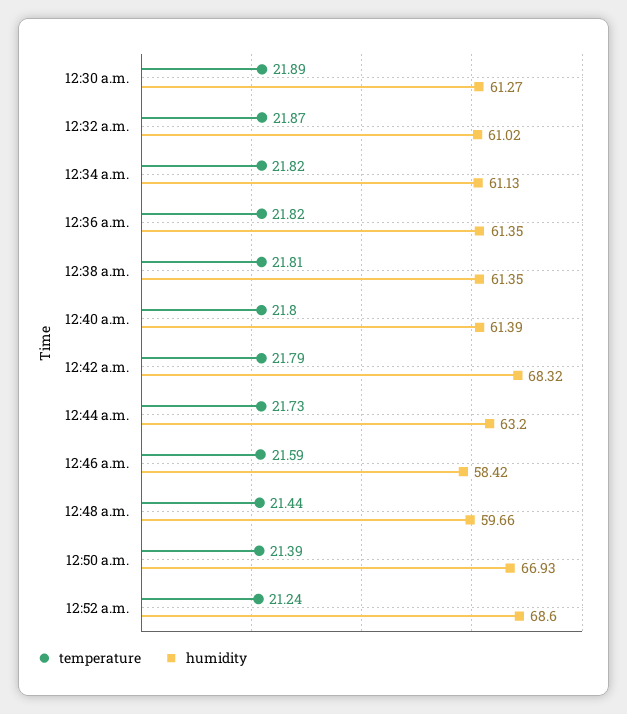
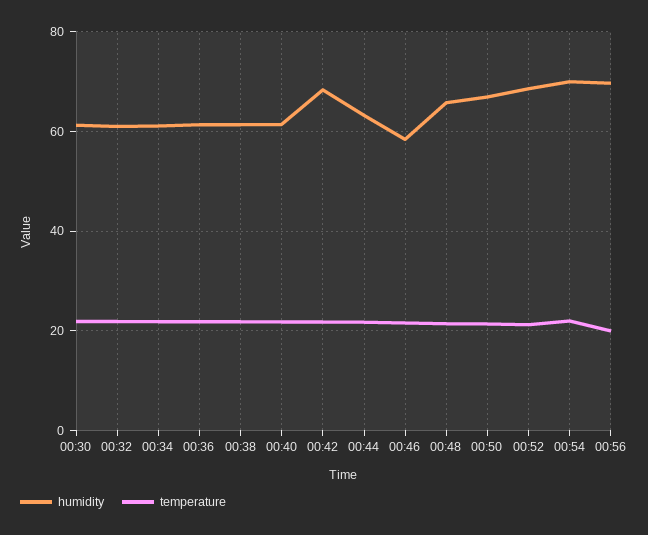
humidity, 12:48 a.m.: 59.66 -> 66
humidity, 00:54: none -> 70
temperature, 00:54: none -> 22
humidity, 00:56: none -> 70
temperature, 00:56: none -> 20

